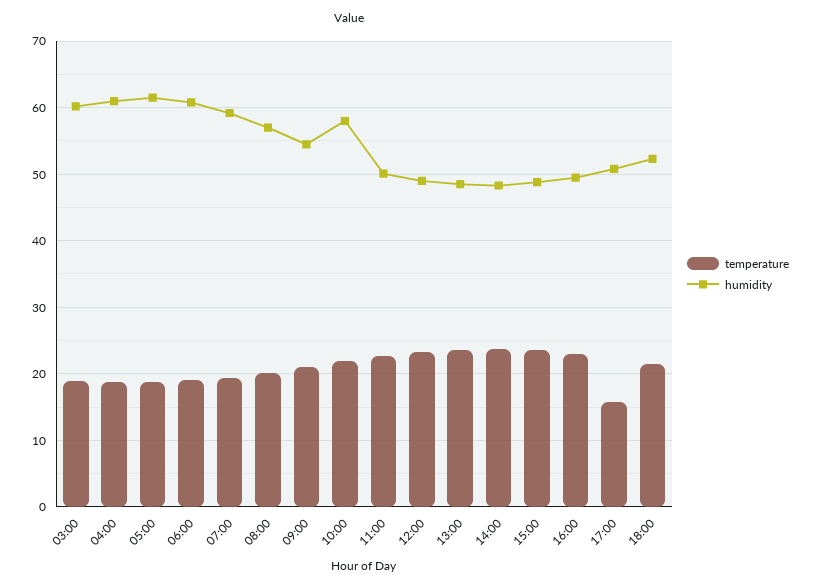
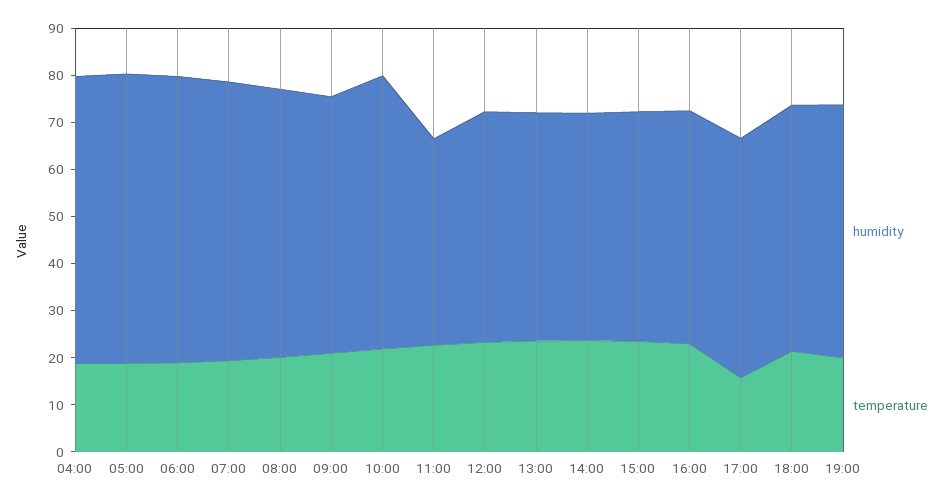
temperature, 03:00: 19 -> none
humidity, 03:00: 60 -> none
humidity, 11:00: 50 -> 44
humidity, 19:00: none -> 54
temperature, 19:00: none -> 20

